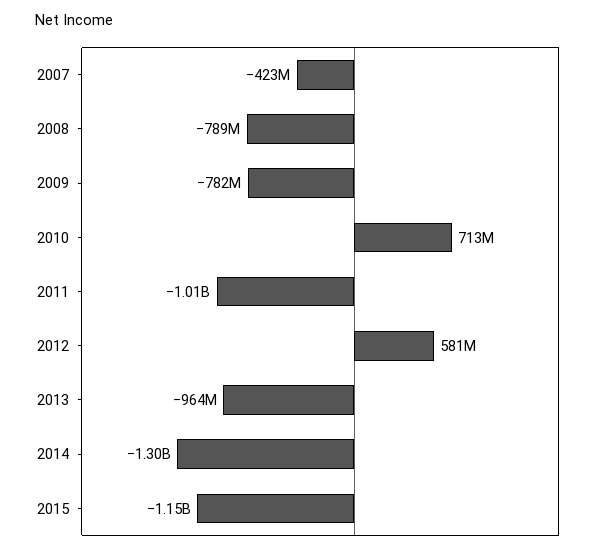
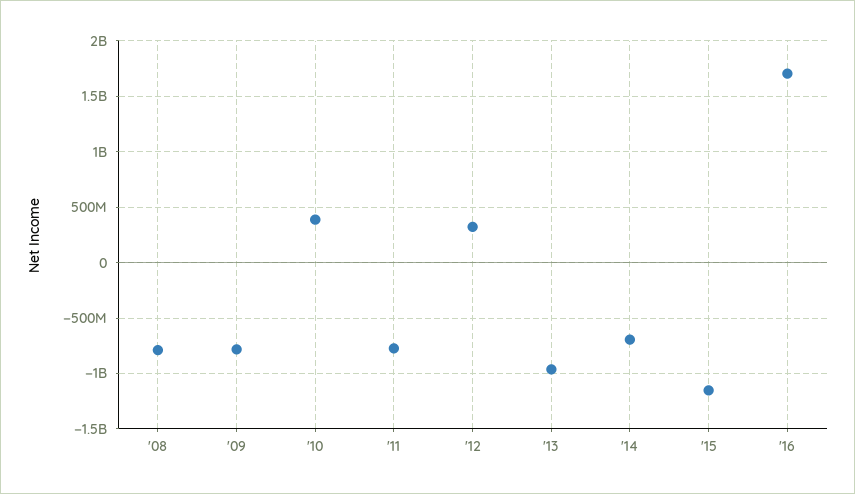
2007: -423000000 -> none
2010: 713000000 -> 400000000
2011: -1010000000 -> -800000000
2012: 581000000 -> 300000000
2014: -1300000000 -> -700000000
'16: none -> 1700000000

